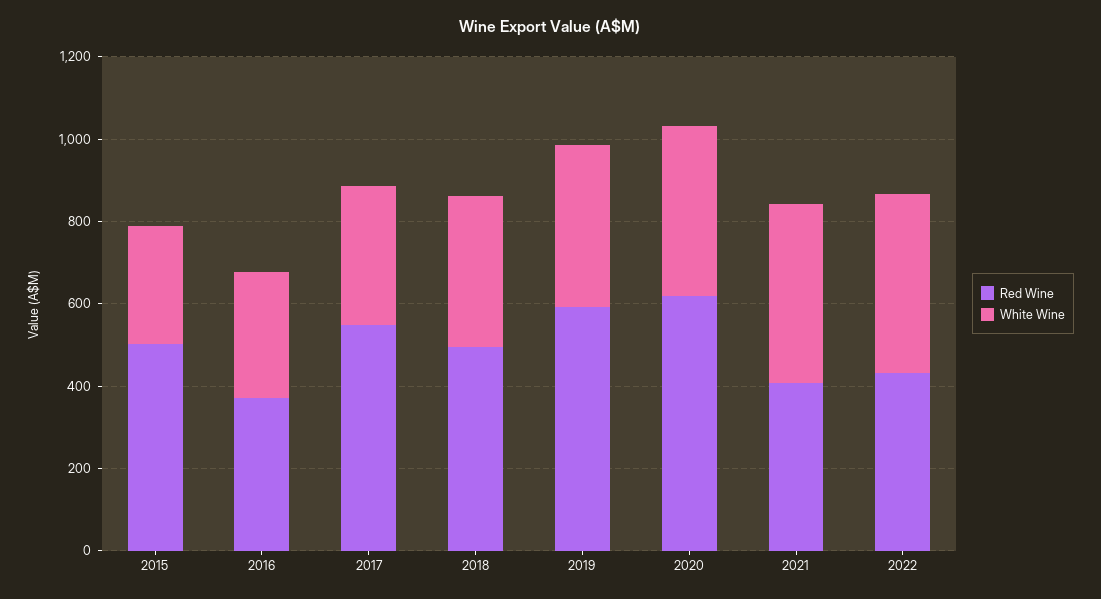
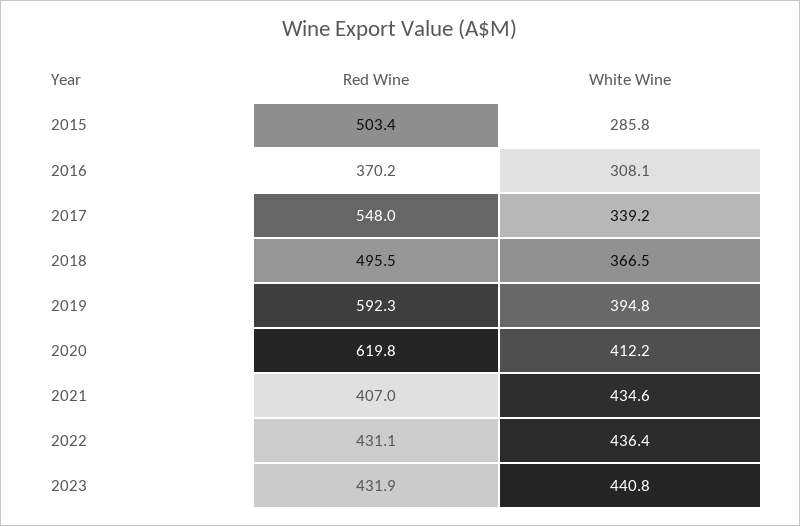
Red Wine, 2023: none -> 431.9
White Wine, 2023: none -> 440.8

